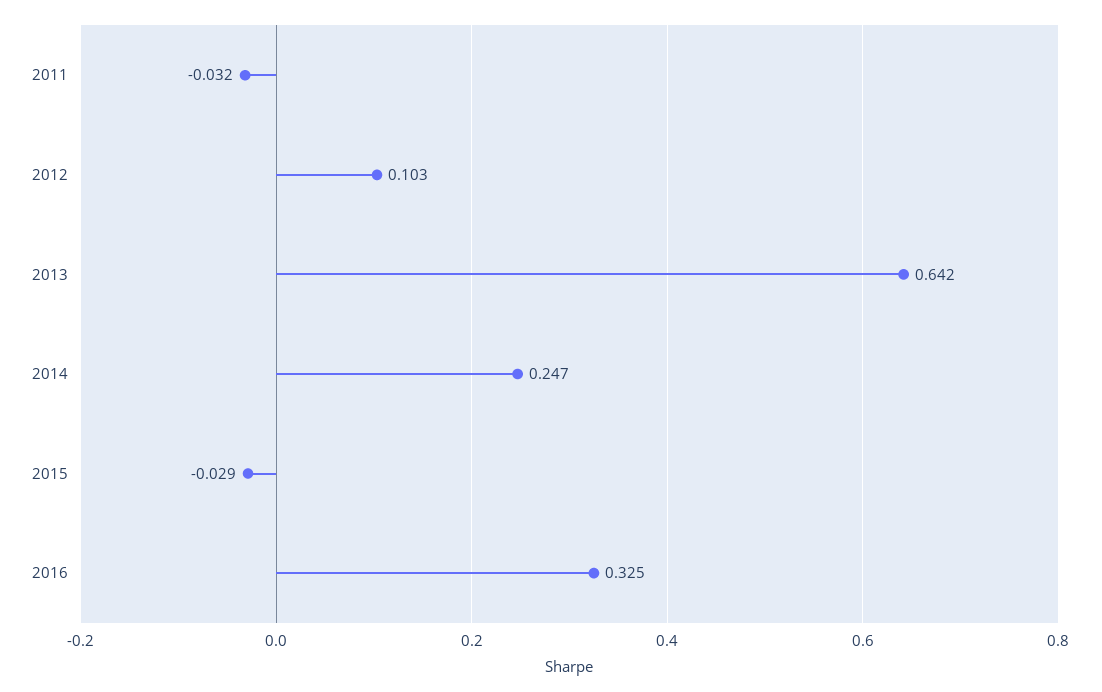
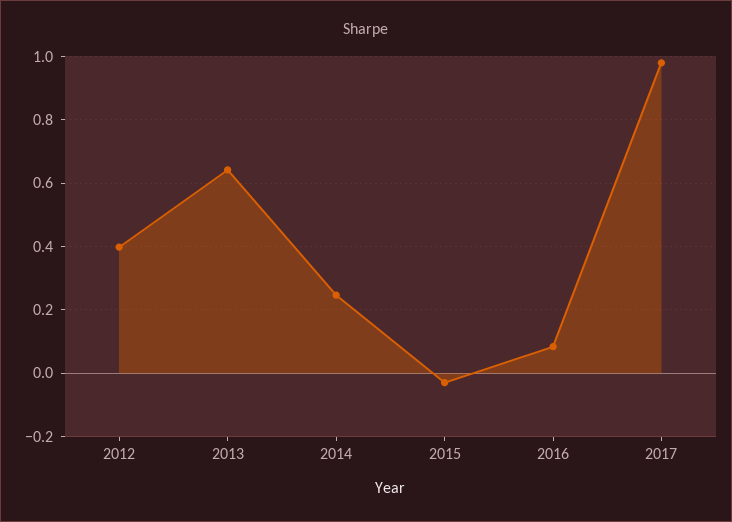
2011: -0.032 -> none
2012: 0.103 -> 0.4
2016: 0.325 -> 0.08
2017: none -> 0.98

